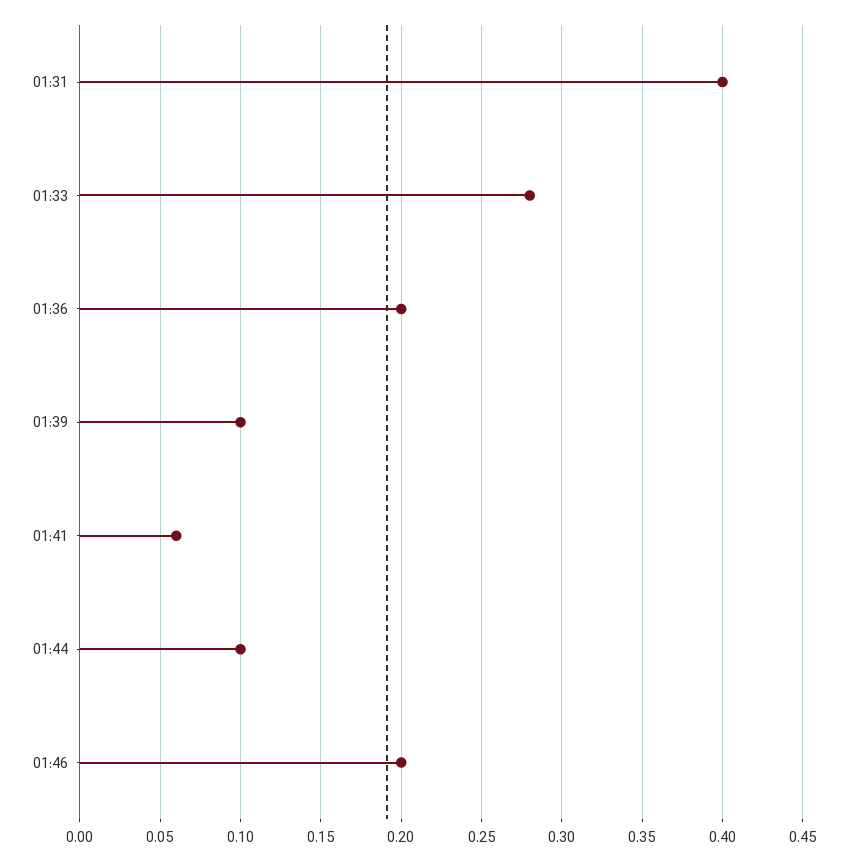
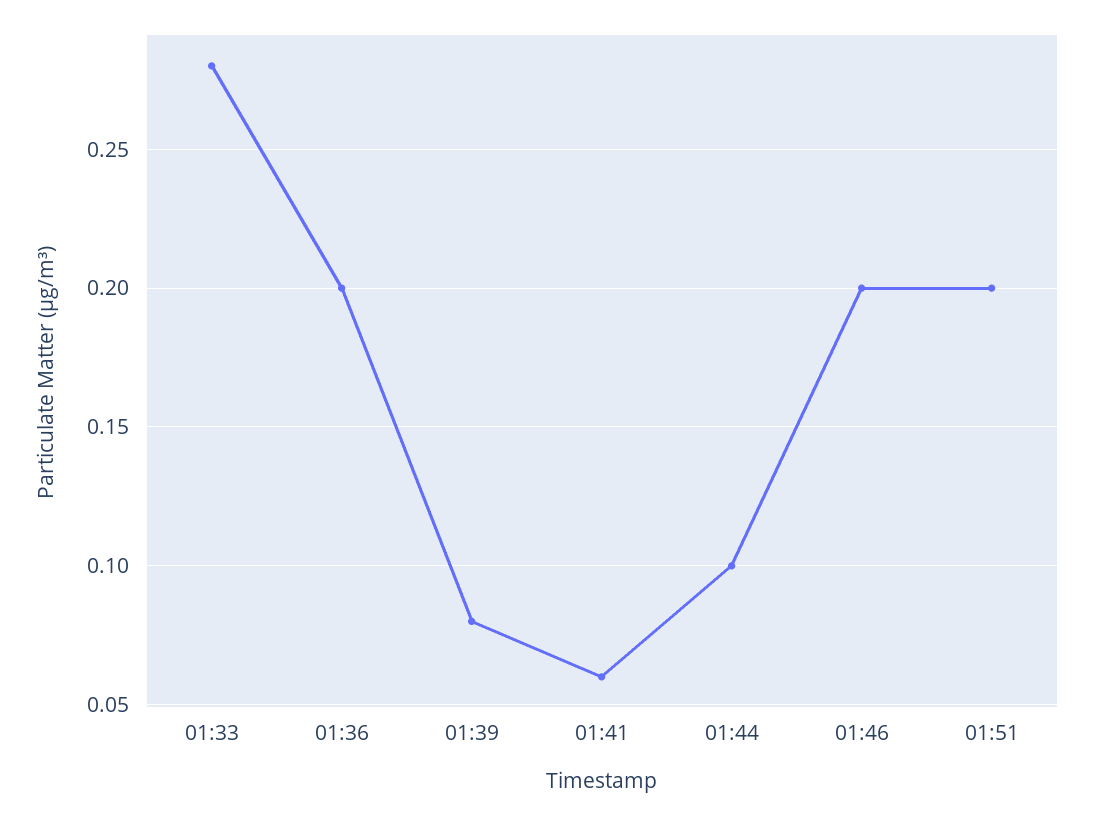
01:31: 0.4 -> none
01:39: 0.1 -> 0.08
01:51: none -> 0.2

